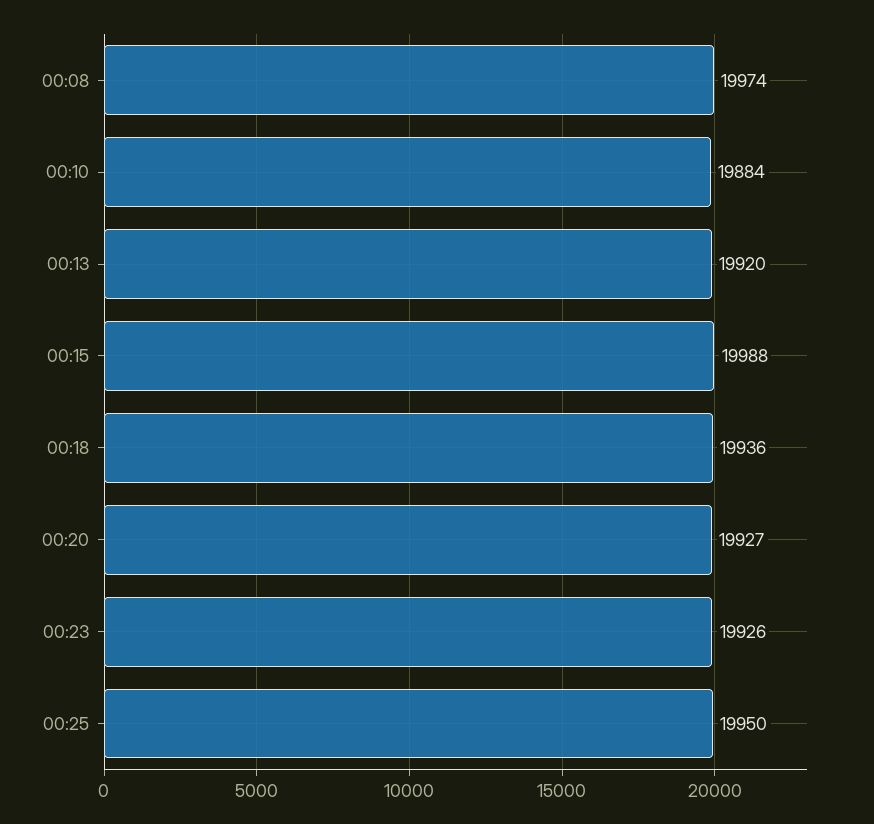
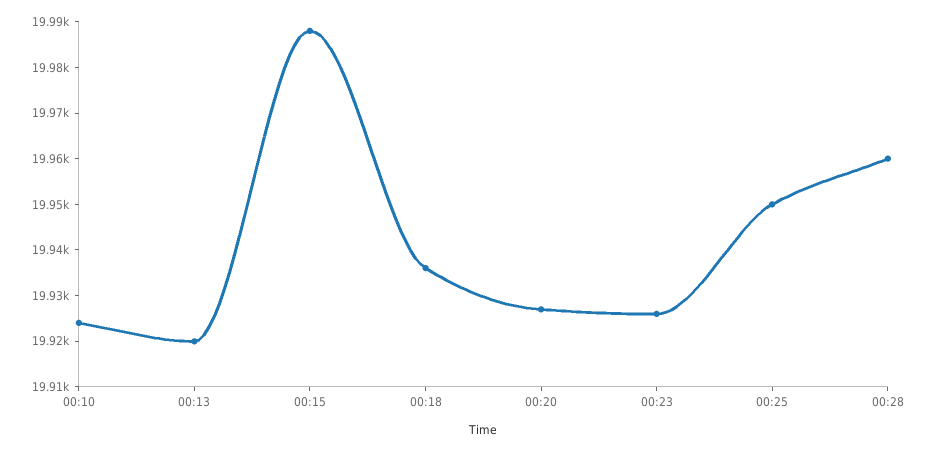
00:08: 19974 -> none
00:10: 19884 -> 19925
00:28: none -> 19960

